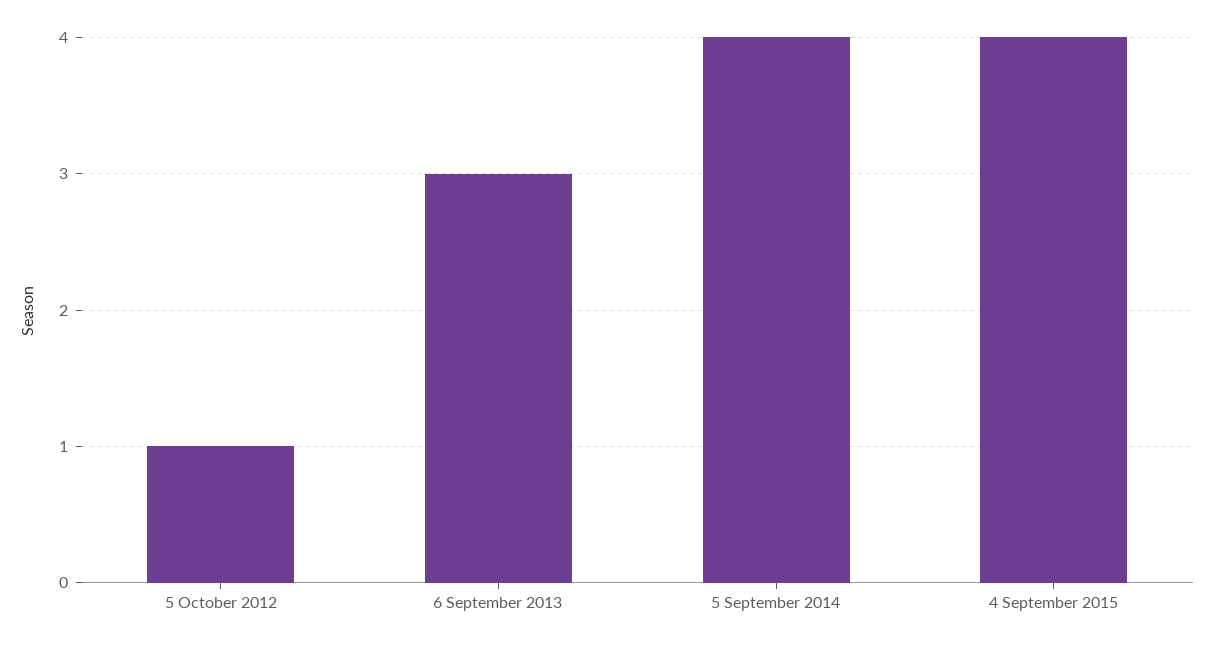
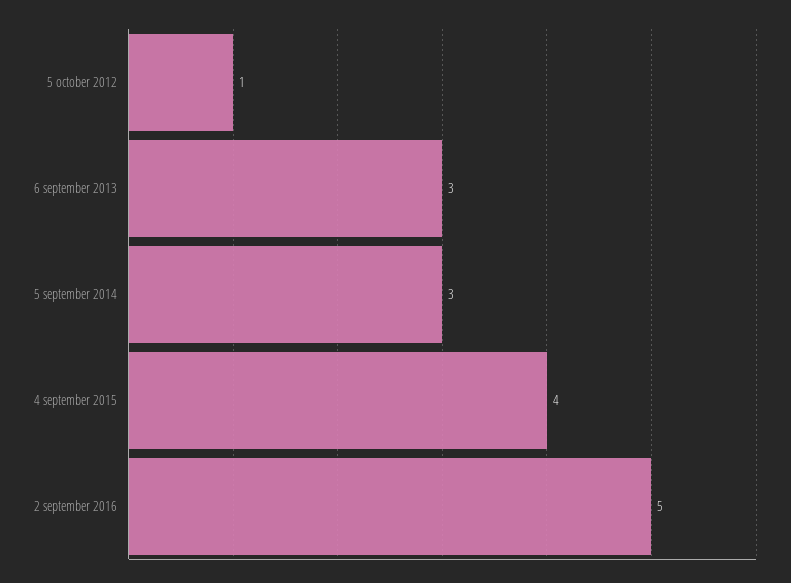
5 September 2014: 4 -> 3
2 september 2016: none -> 5

